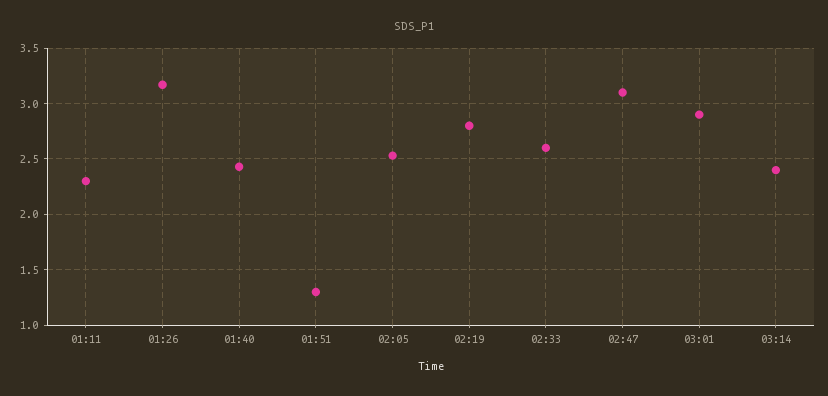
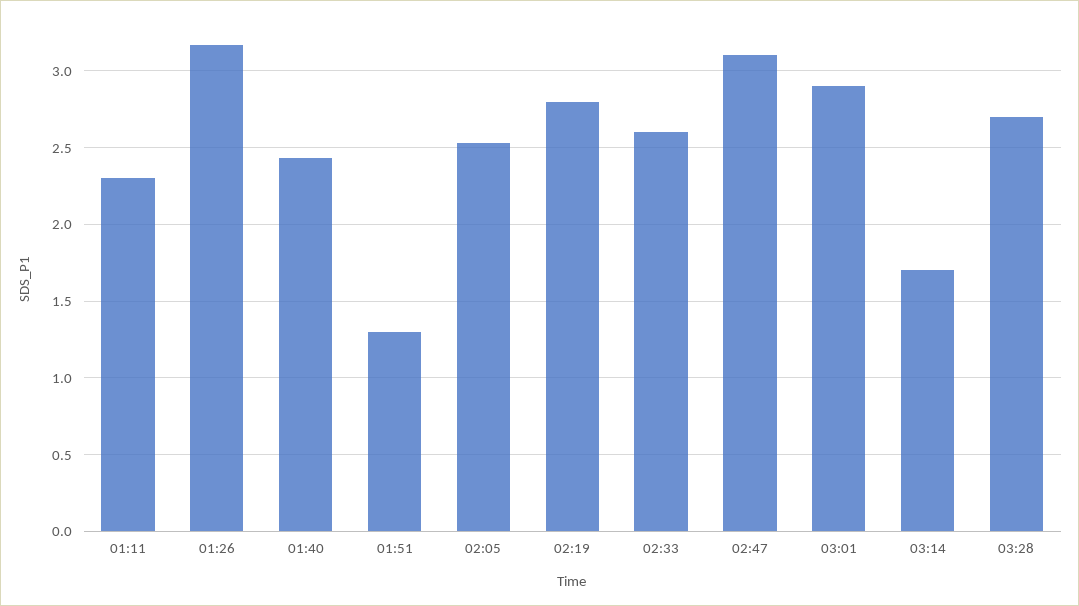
03:14: 2.4 -> 1.7
03:28: none -> 2.7

